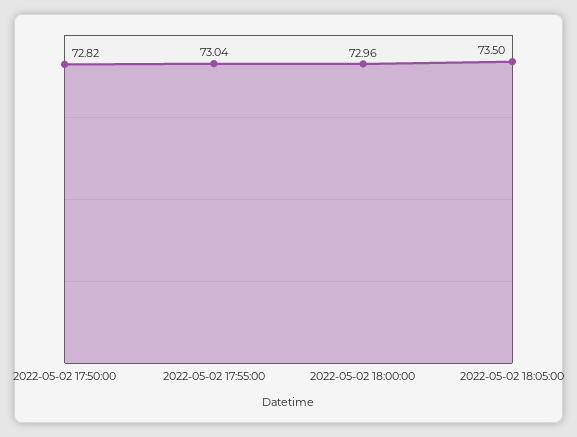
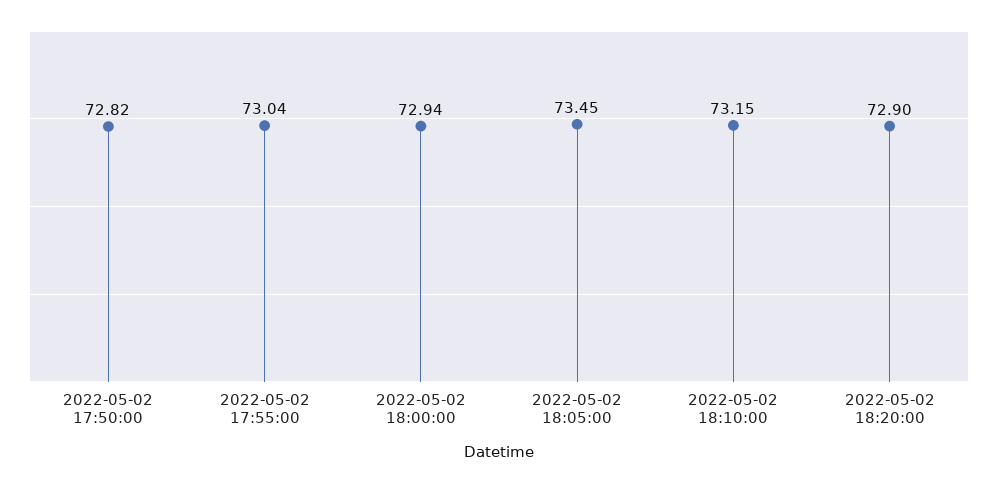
2022-05-02 18:00:00: 72.96 -> 72.94
2022-05-02 18:05:00: 73.5 -> 73.45
2022-05-02 18:10:00: none -> 73.15
2022-05-02 18:20:00: none -> 72.9

